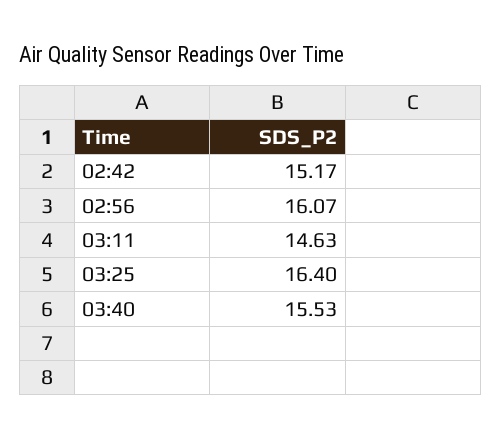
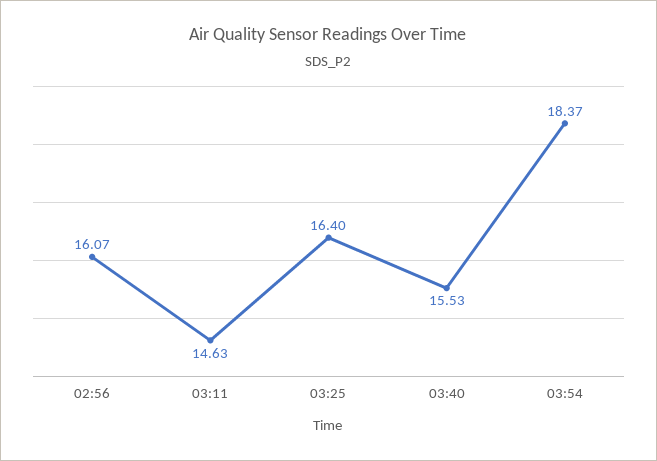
02:42: 15.17 -> none
03:54: none -> 18.37

